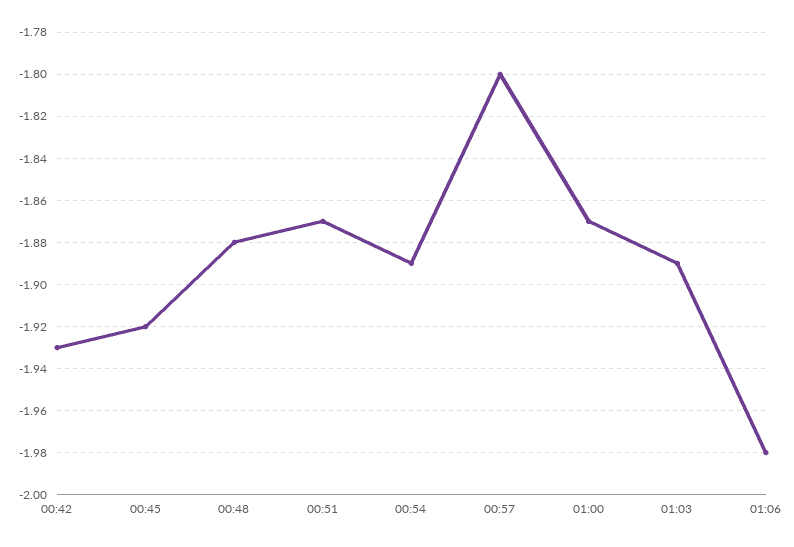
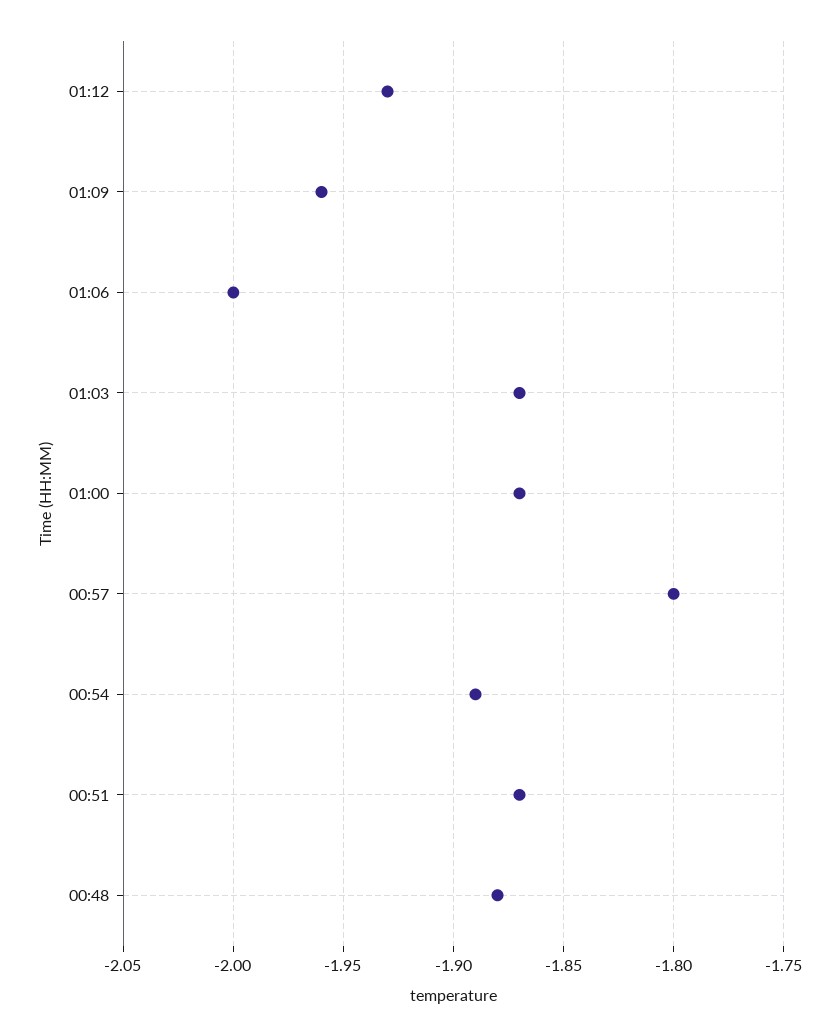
00:42: -1.93 -> none
00:45: -1.92 -> none
01:03: -1.89 -> -1.87
01:06: -1.98 -> -2
01:12: none -> -1.93
01:09: none -> -1.96

